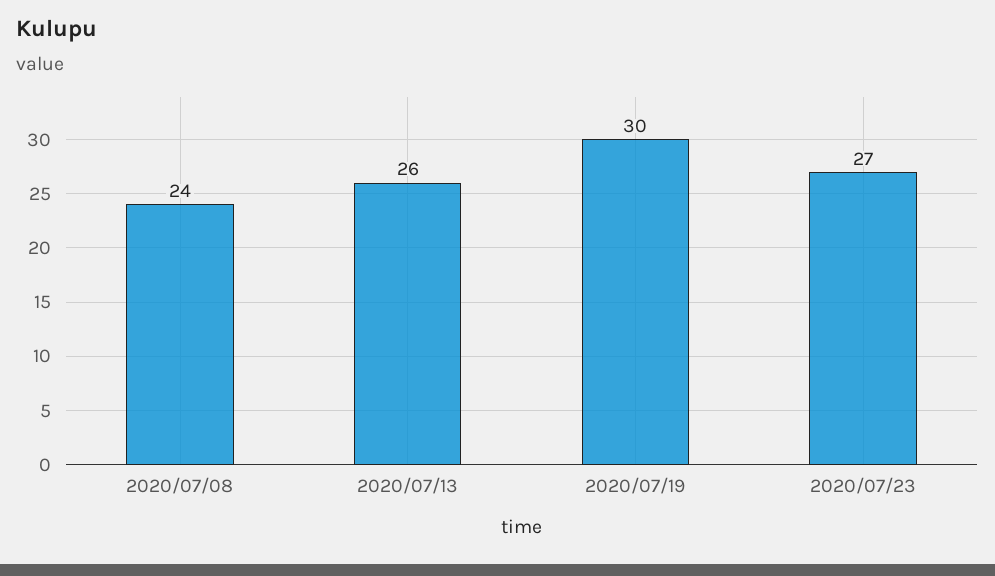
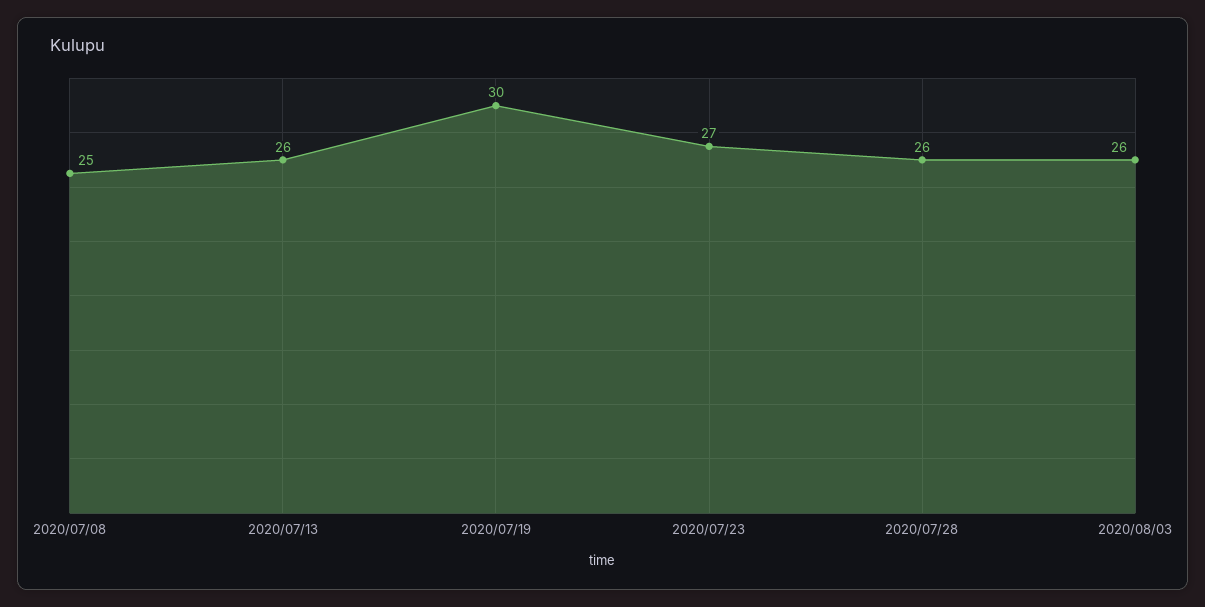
2020/07/08: 24 -> 25
2020/07/28: none -> 26
2020/08/03: none -> 26

